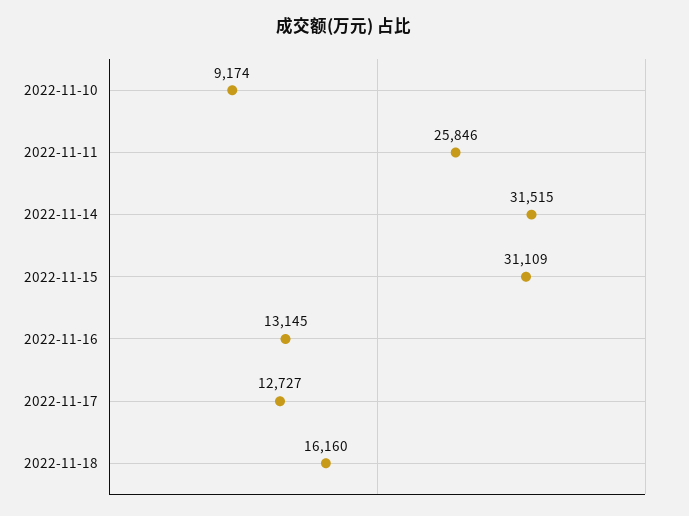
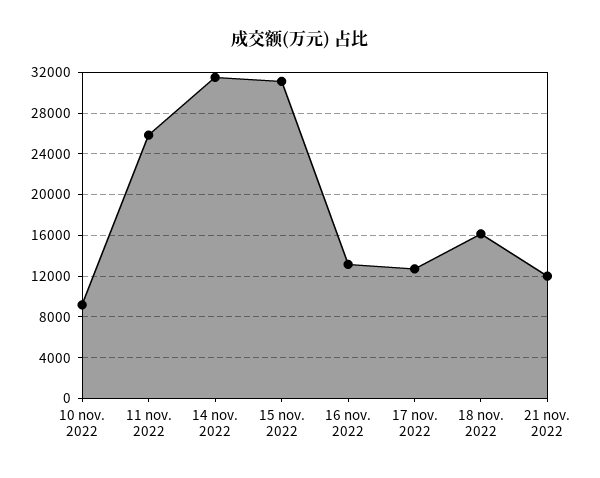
21 nov. 2022: none -> 12000

